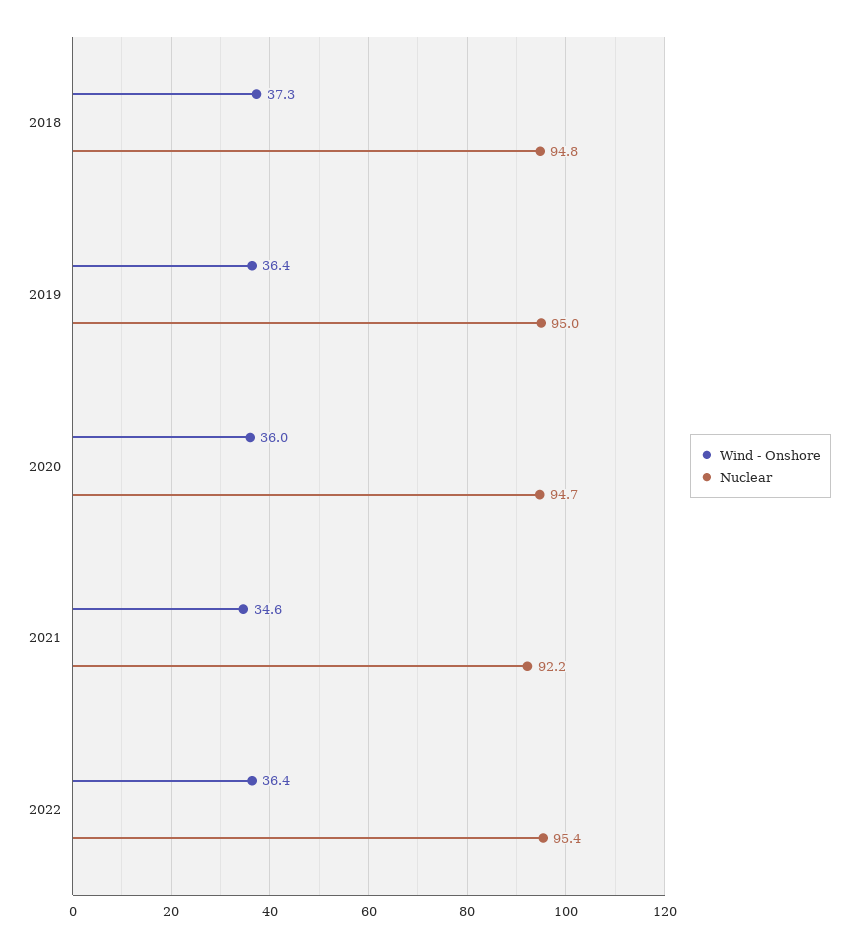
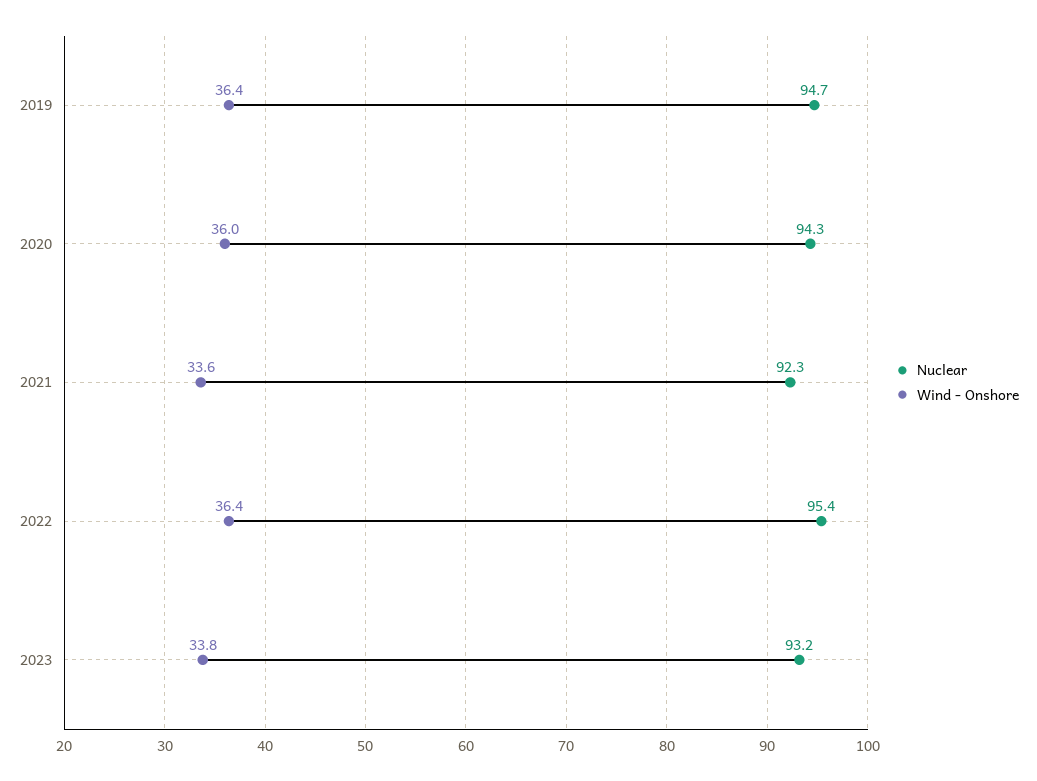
Wind - Onshore, 2018: 37.3 -> none
Nuclear, 2018: 94.8 -> none
Nuclear, 2019: 95 -> 94.7
Nuclear, 2020: 94.7 -> 94.3
Wind - Onshore, 2021: 34.6 -> 33.6
Nuclear, 2021: 92.2 -> 92.3
Nuclear, 2023: none -> 93.2
Wind - Onshore, 2023: none -> 33.8

